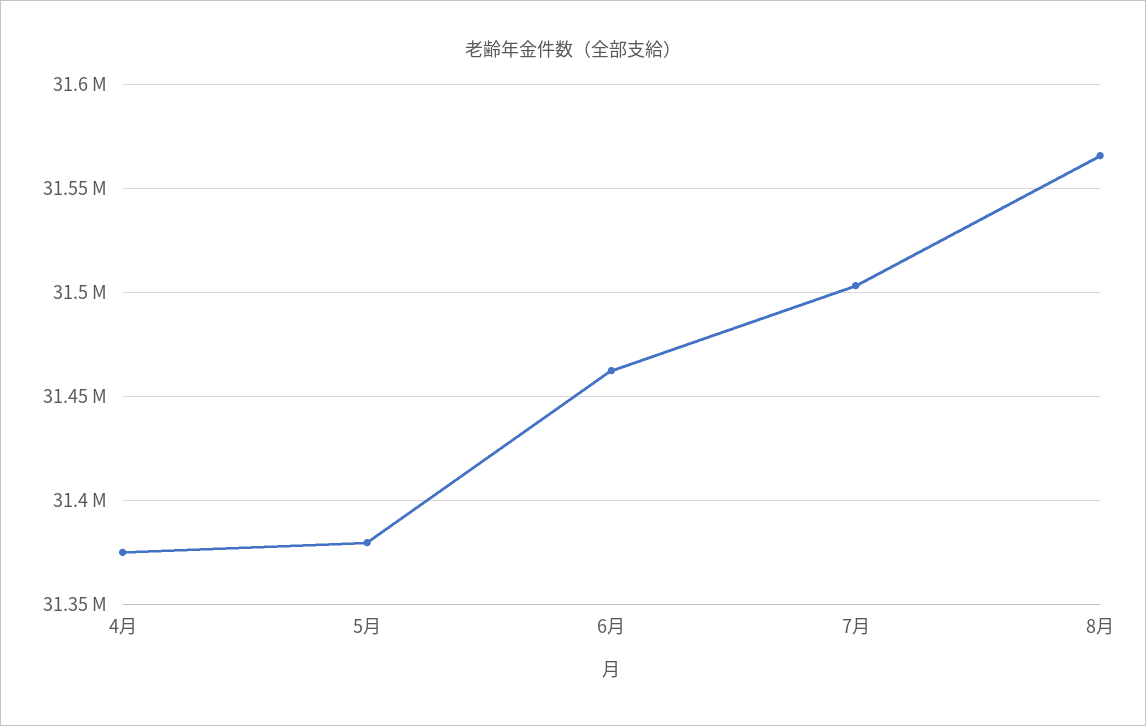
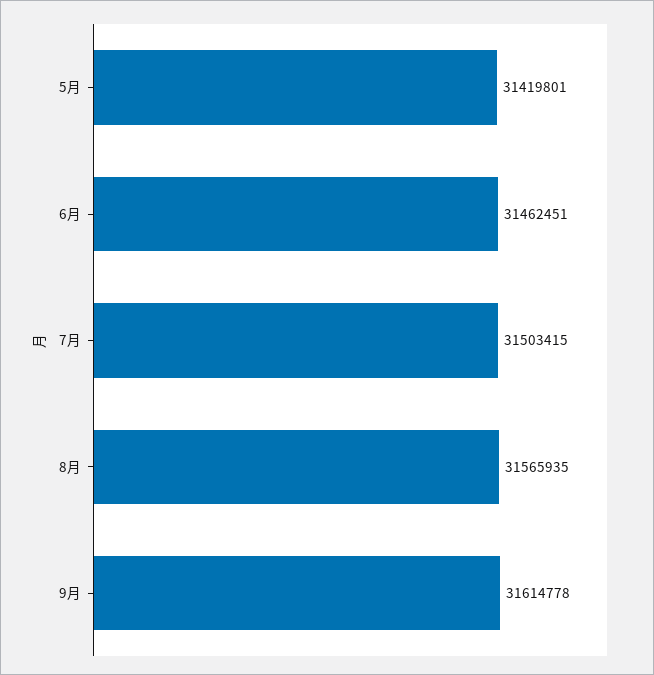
4月: 31375000 -> none
5月: 31380000 -> 31419801
9月: none -> 31614778

